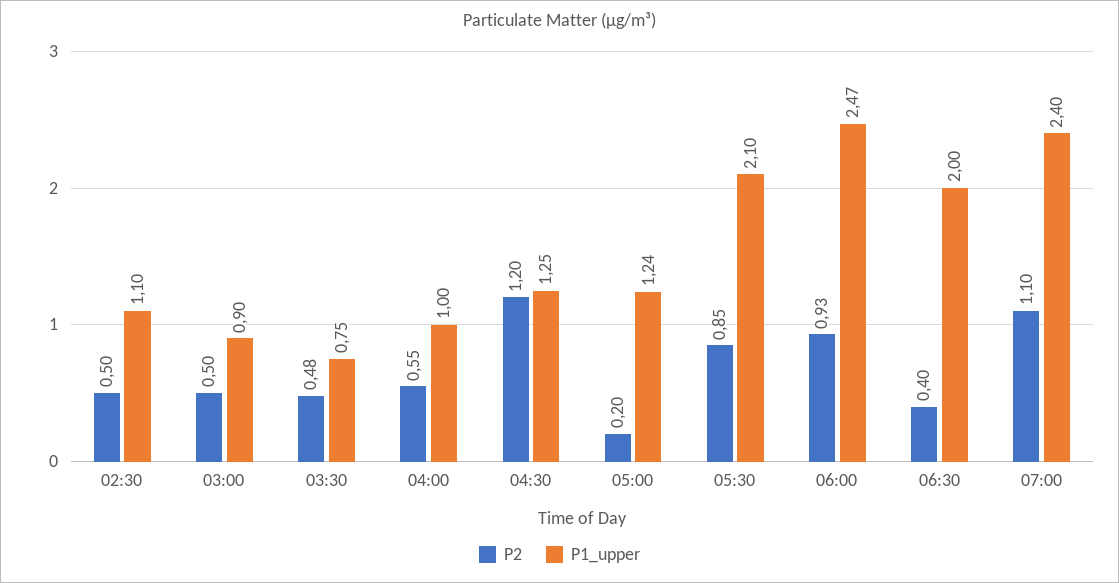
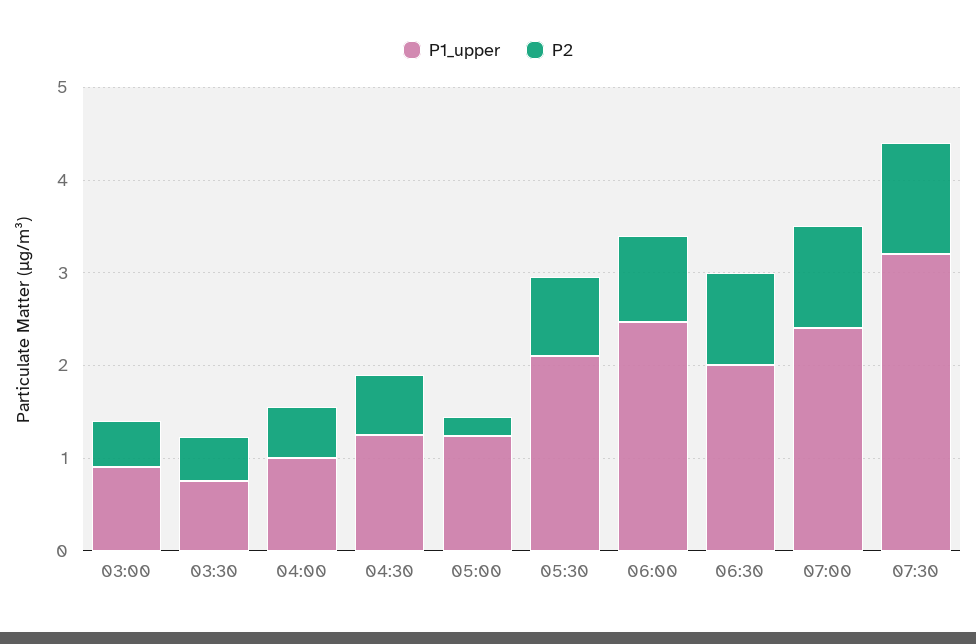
P2, 02:30: 0.5 -> none
P1_upper, 02:30: 1.1 -> none
P2, 04:30: 1.2 -> 0.6
P2, 06:30: 0.4 -> 1
P1_upper, 07:30: none -> 3.2
P2, 07:30: none -> 1.2

